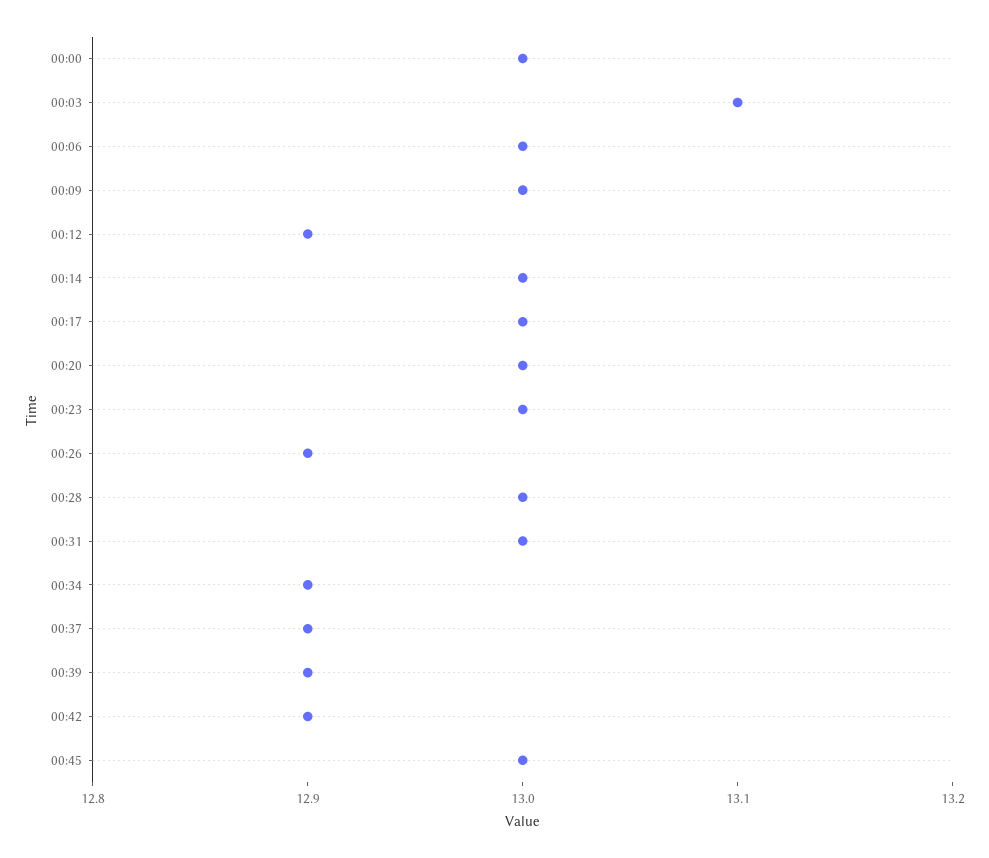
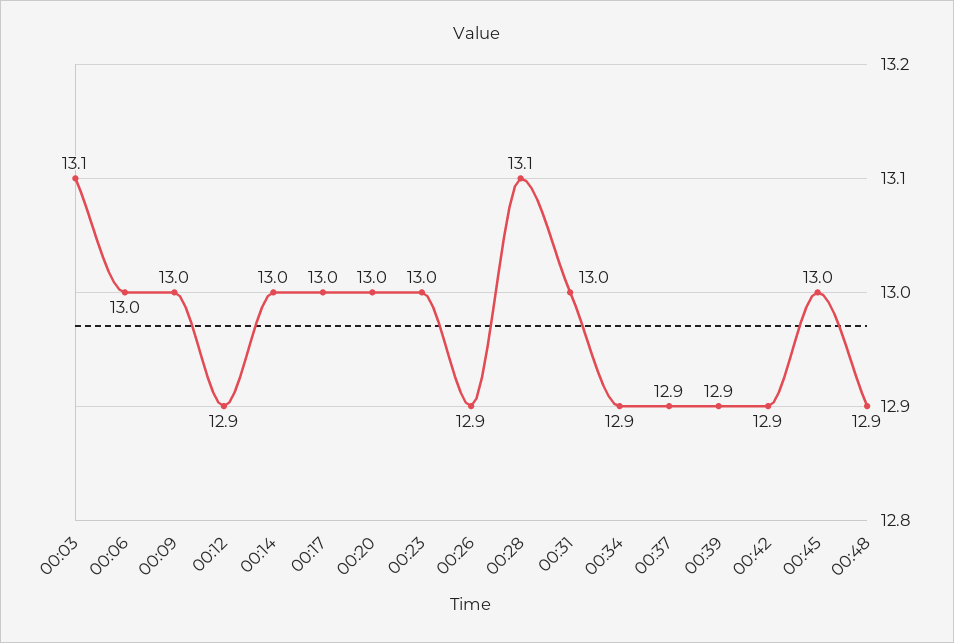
00:00: 13 -> none
00:28: 13 -> 13.1
00:48: none -> 12.9

